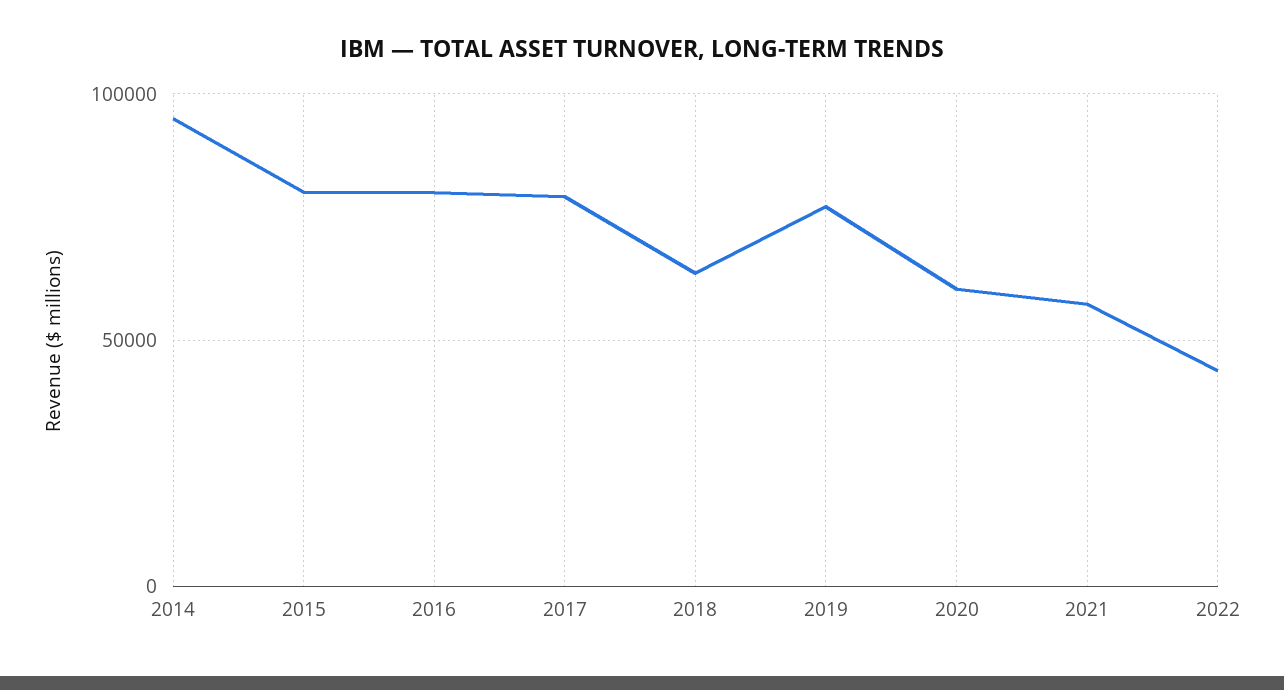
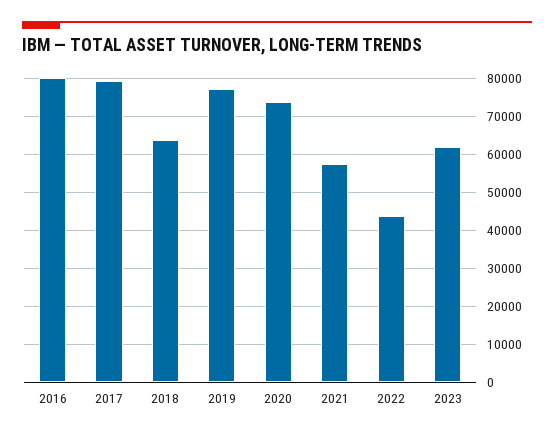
2014: 95000 -> none
2015: 80000 -> none
2020: 60000 -> 74000
2023: none -> 62000

